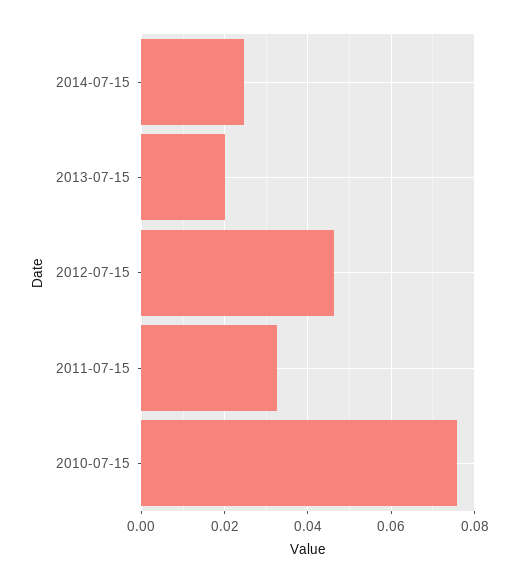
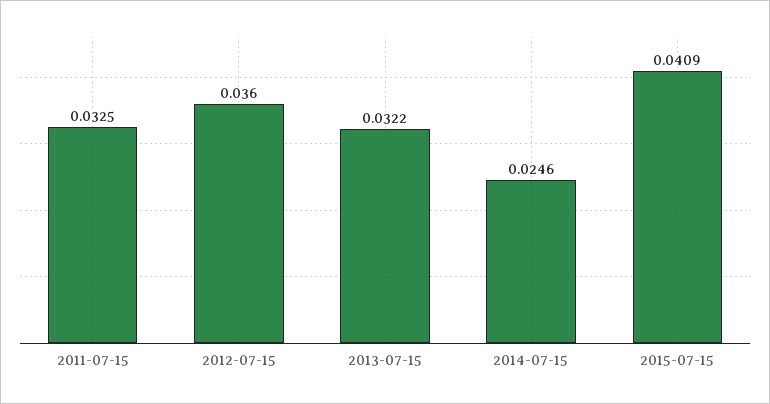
2013-07-15: 0.02 -> 0.0322
2012-07-15: 0.046 -> 0.036
2010-07-15: 0.076 -> none
2015-07-15: none -> 0.0409

